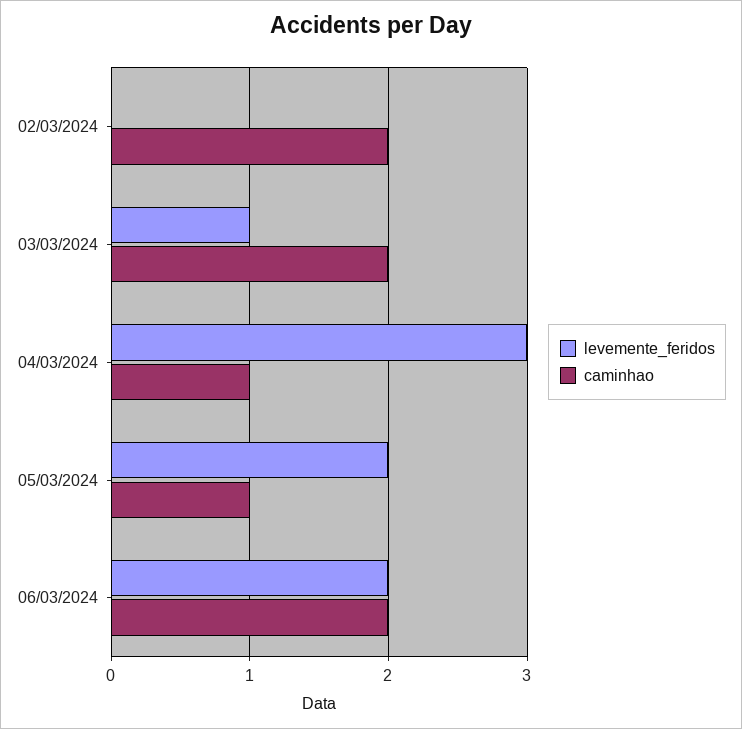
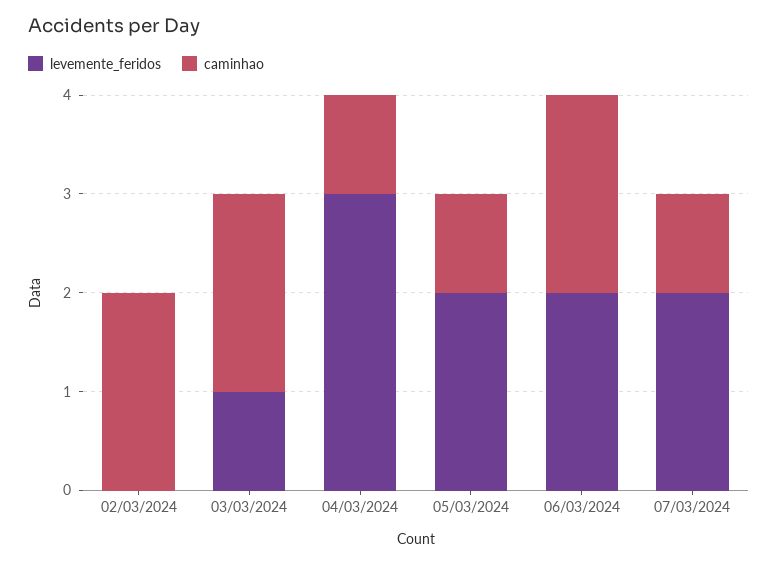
levemente_feridos, 07/03/2024: none -> 2
caminhao, 07/03/2024: none -> 1

